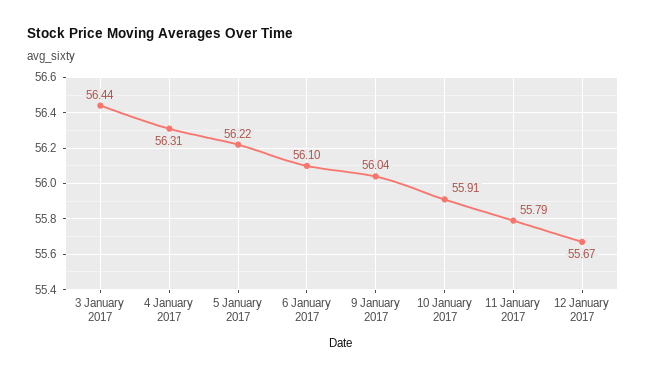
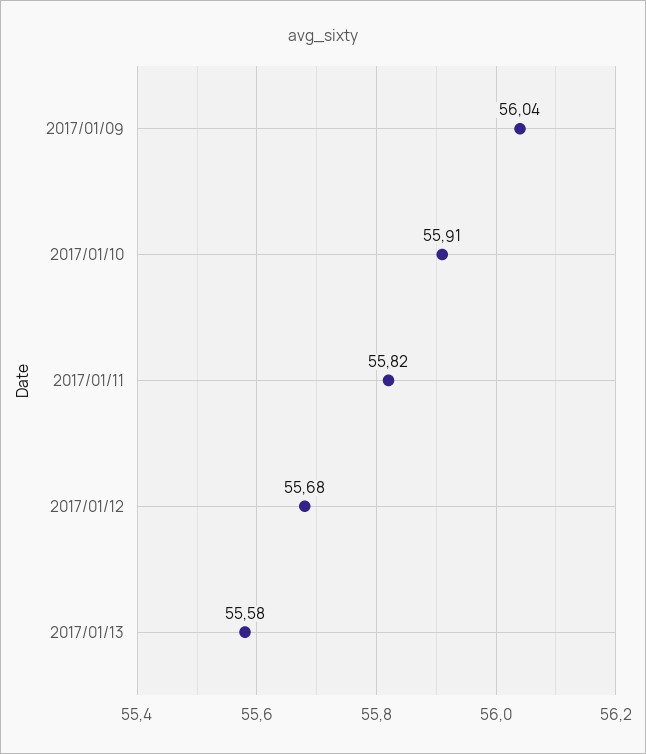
3 January 2017: 56.44 -> none
4 January 2017: 56.31 -> none
5 January 2017: 56.22 -> none
6 January 2017: 56.1 -> none
11 January 2017: 55.79 -> 55.82
12 January 2017: 55.67 -> 55.68
2017/01/13: none -> 55.58

